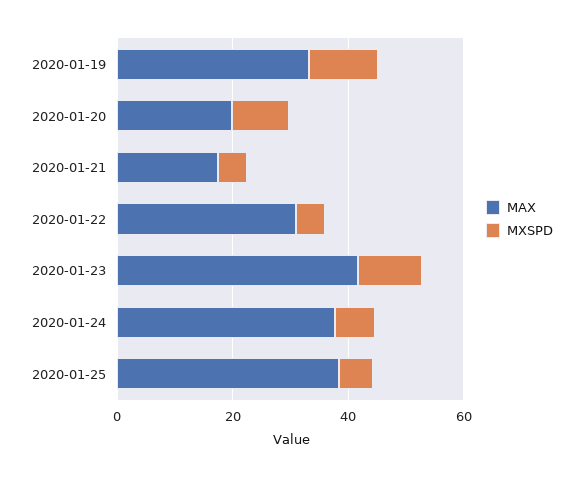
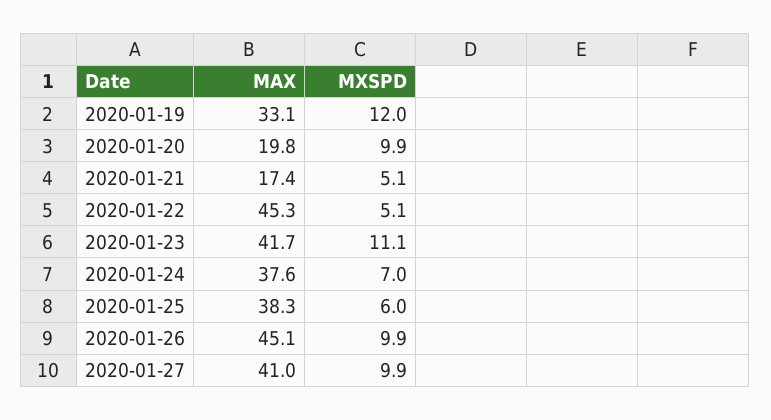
MAX, 2020-01-22: 30 -> 45.3
MAX, 2020-01-26: none -> 45.1
MXSPD, 2020-01-26: none -> 9.9
MAX, 2020-01-27: none -> 41
MXSPD, 2020-01-27: none -> 9.9

